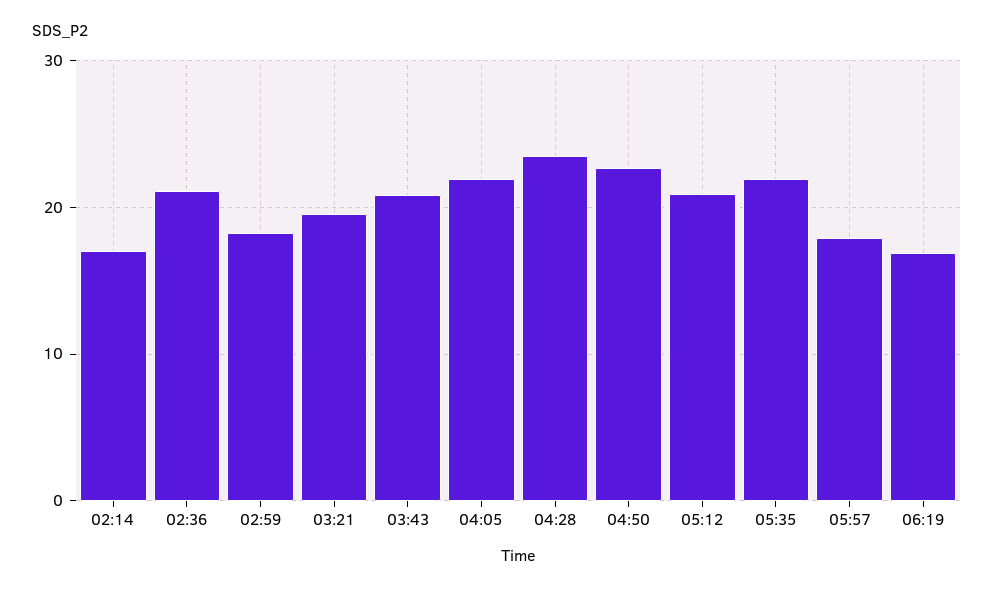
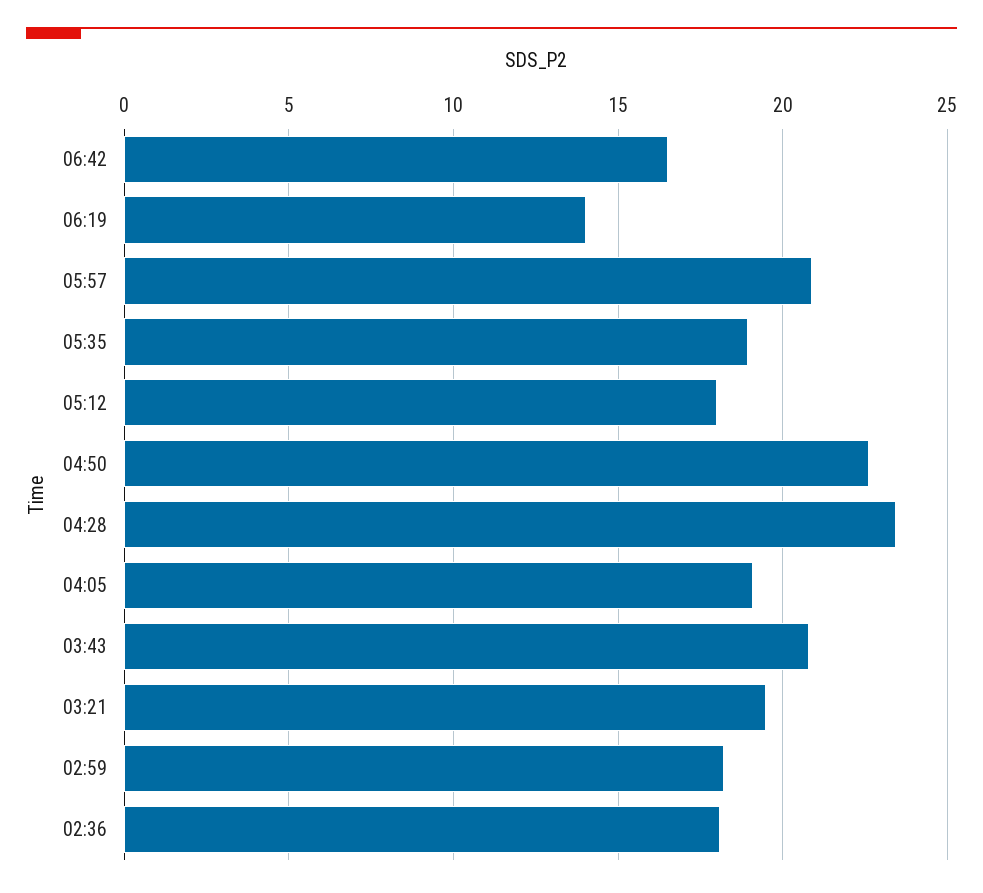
02:14: 17 -> none
02:36: 21 -> 18
04:05: 22 -> 19
05:12: 21 -> 18
05:35: 22 -> 19
05:57: 18 -> 21
06:19: 17 -> 14
06:42: none -> 16.5

